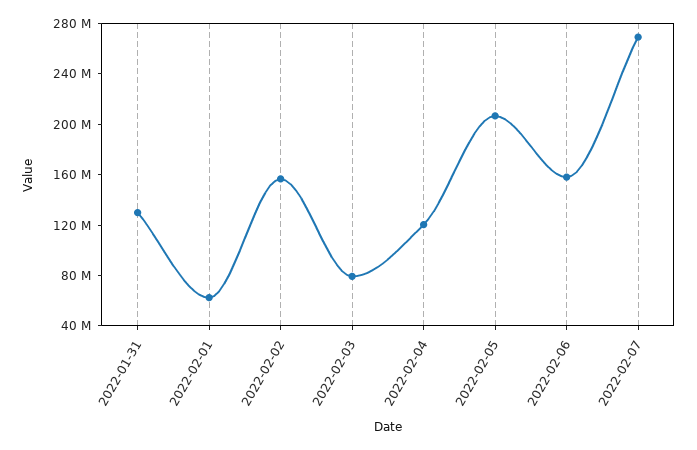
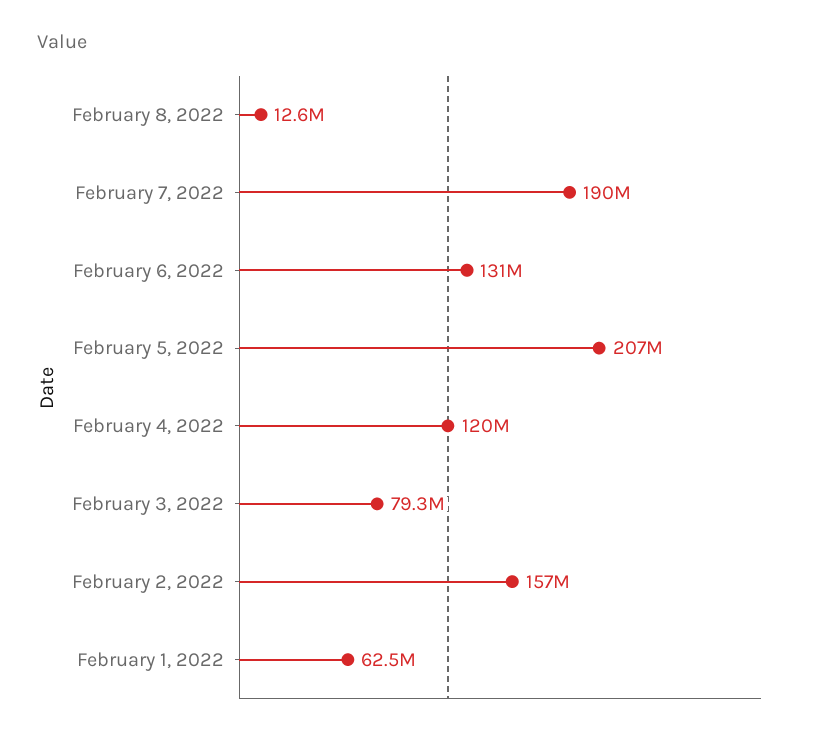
2022-01-31: 130000000 -> none
2022-02-06: 160000000 -> 131000000
2022-02-07: 270000000 -> 190000000
February 8, 2022: none -> 12600000

